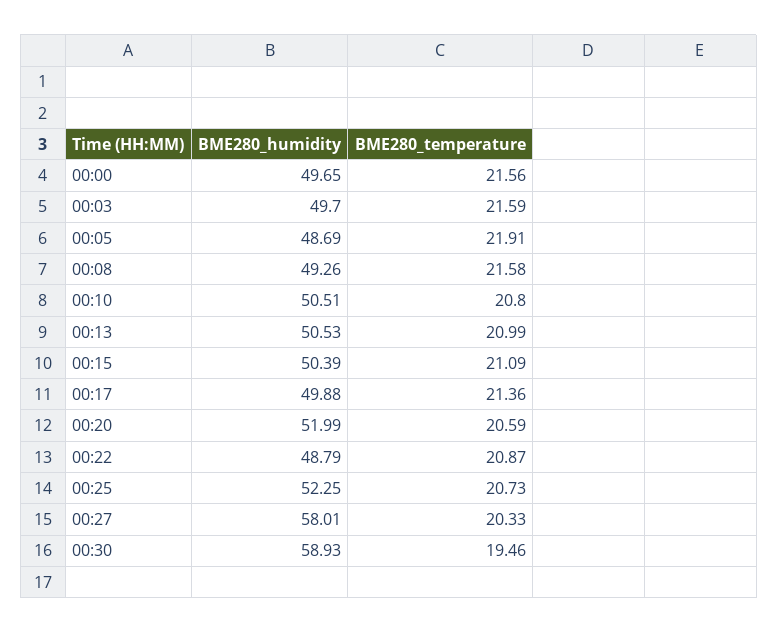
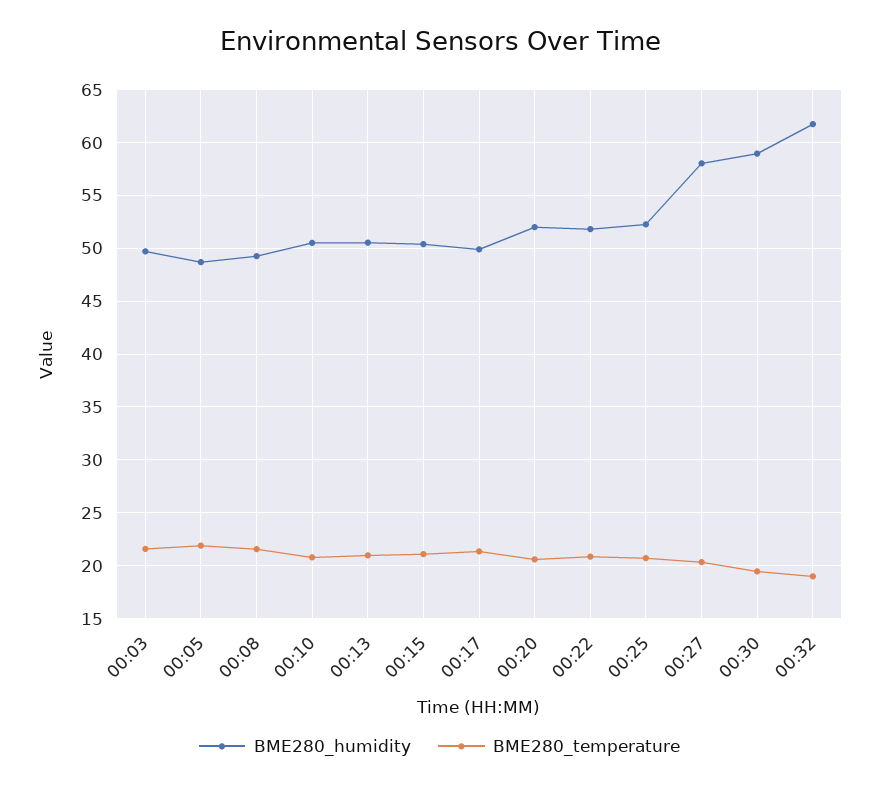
BME280_humidity, 00:00: 49.65 -> none
BME280_temperature, 00:00: 21.56 -> none
BME280_humidity, 00:22: 48.79 -> 52
BME280_humidity, 00:32: none -> 62
BME280_temperature, 00:32: none -> 19

